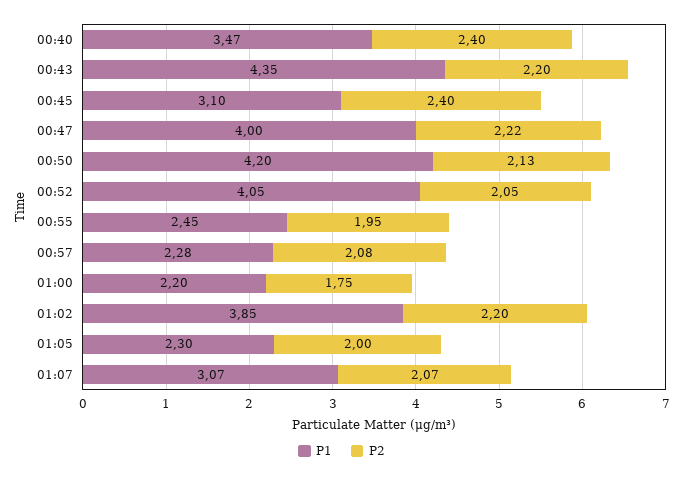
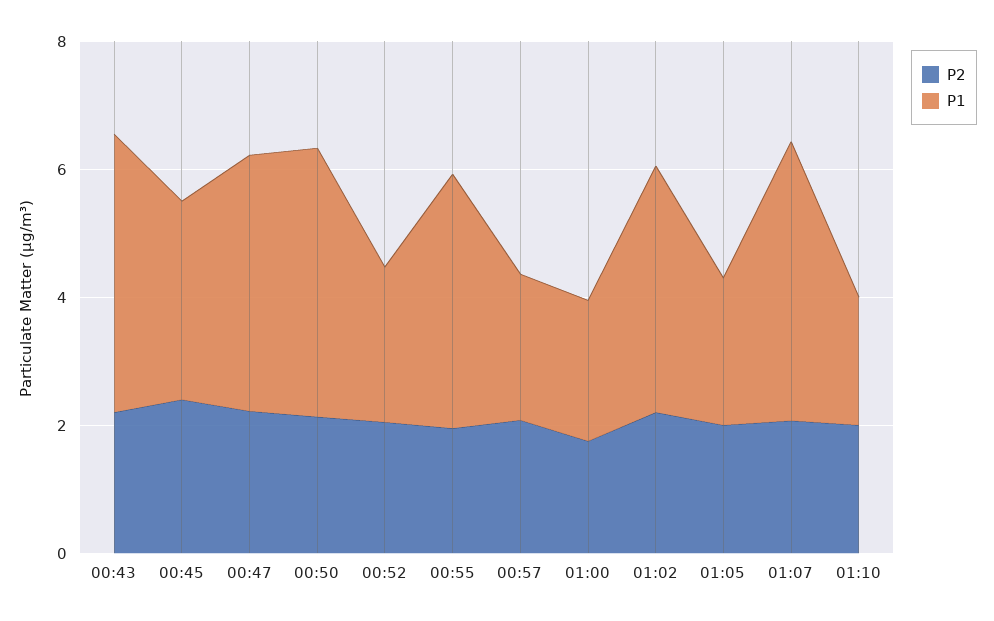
P1, 00:40: 3.47 -> none
P2, 00:40: 2.4 -> none
P1, 00:52: 4.05 -> 2.5
P1, 00:55: 2.45 -> 4
P1, 01:07: 3.07 -> 4.5
P2, 01:10: none -> 2
P1, 01:10: none -> 2

